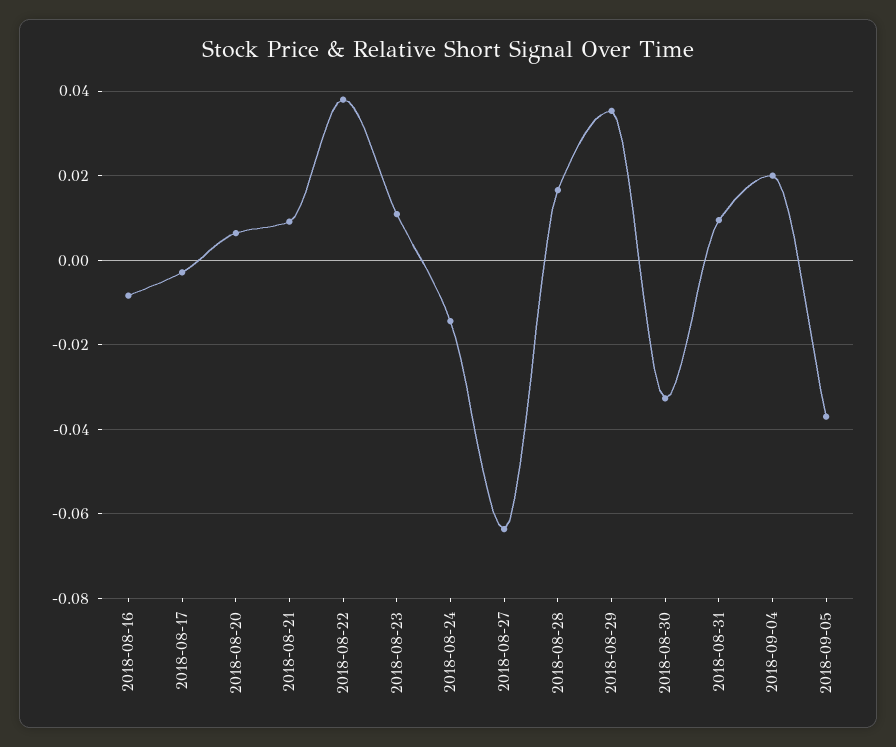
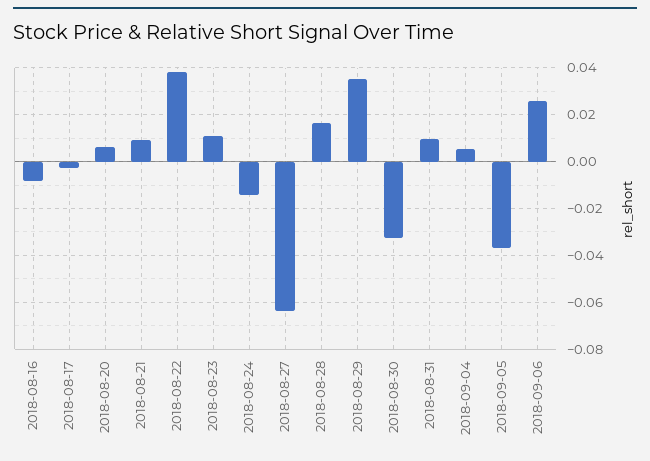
2018-09-04: 0.02 -> 0.005
2018-09-06: none -> 0.025

